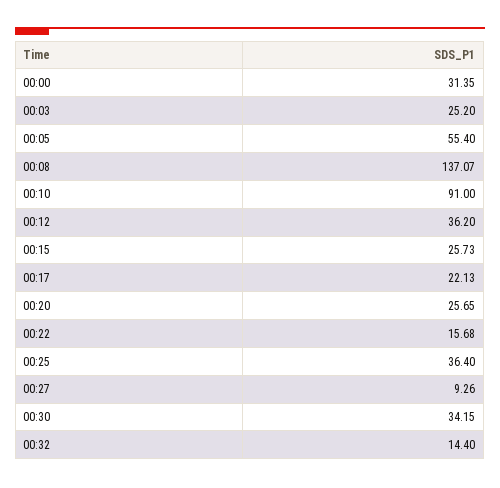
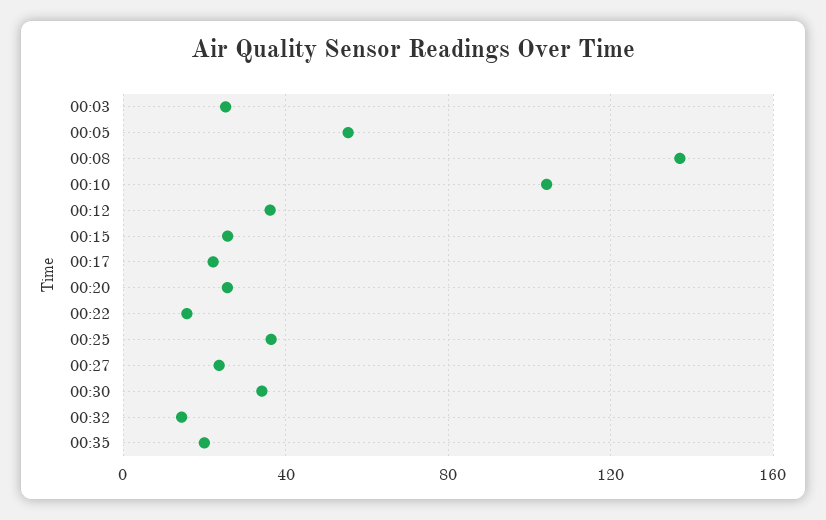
00:00: 31.35 -> none
00:10: 91 -> 105
00:27: 9.26 -> 25
00:35: none -> 20

